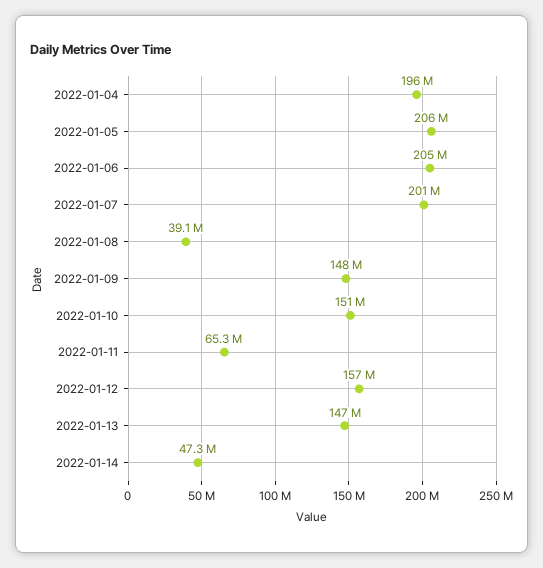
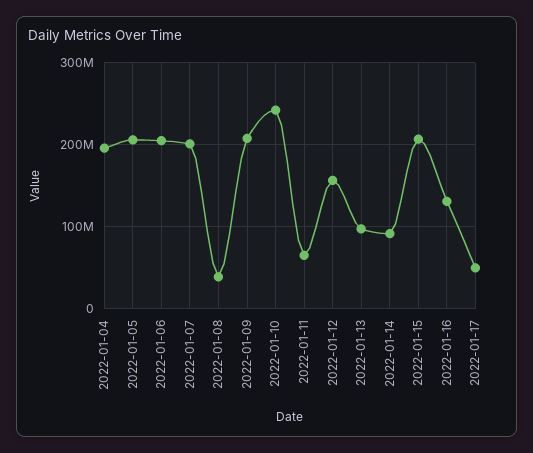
2022-01-09: 148000000 -> 210000000
2022-01-10: 151000000 -> 240000000
2022-01-13: 147000000 -> 100000000
2022-01-14: 47300000 -> 90000000
2022-01-15: none -> 210000000
2022-01-16: none -> 130000000
2022-01-17: none -> 50000000

